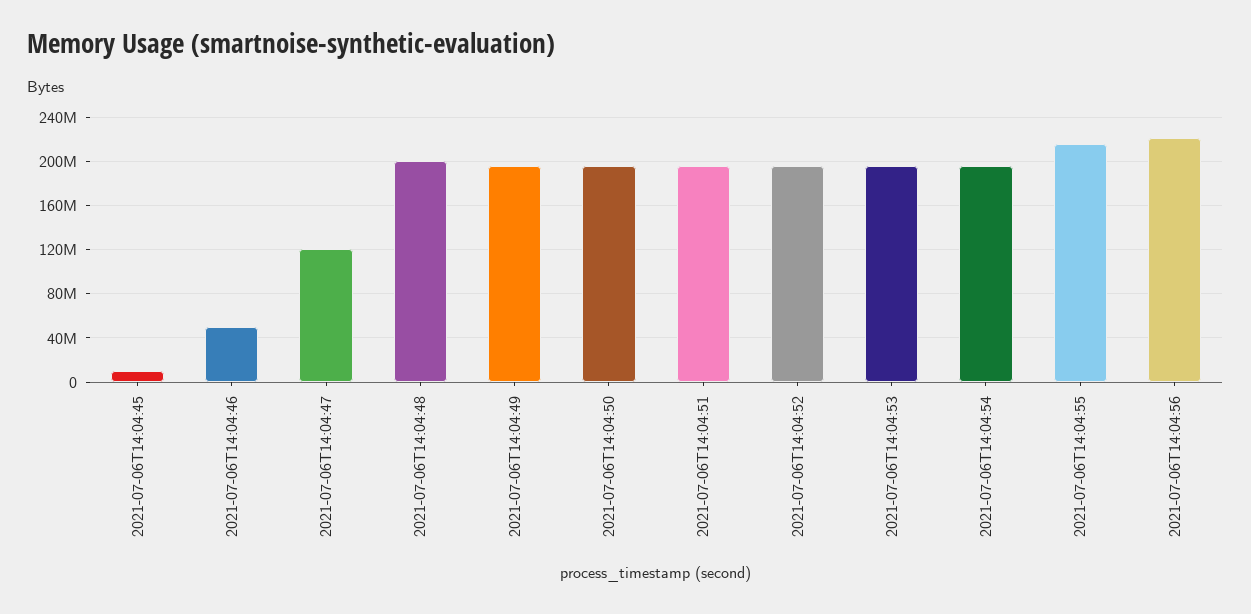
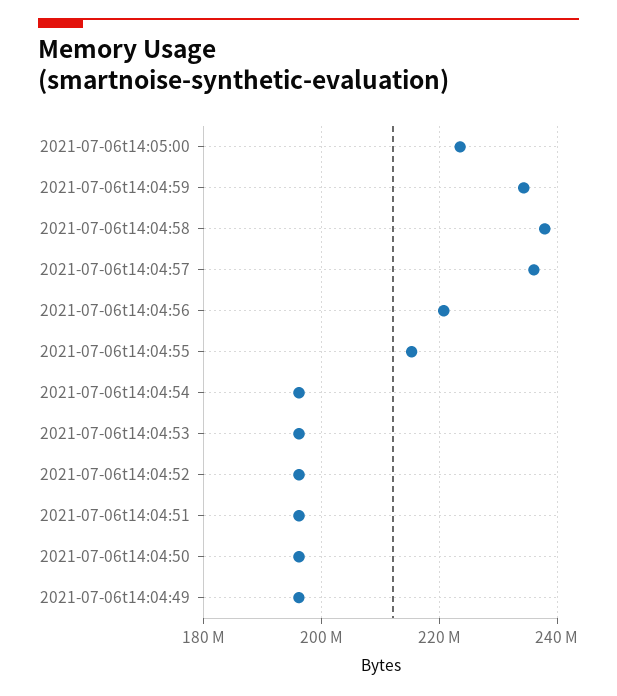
2021-07-06T14:04:45: 10000000 -> none
2021-07-06T14:04:46: 50000000 -> none
2021-07-06T14:04:47: 120000000 -> none
2021-07-06T14:04:48: 200000000 -> none
2021-07-06t14:05:00: none -> 224000000
2021-07-06t14:04:59: none -> 234000000
2021-07-06t14:04:58: none -> 238000000
2021-07-06t14:04:57: none -> 236000000

